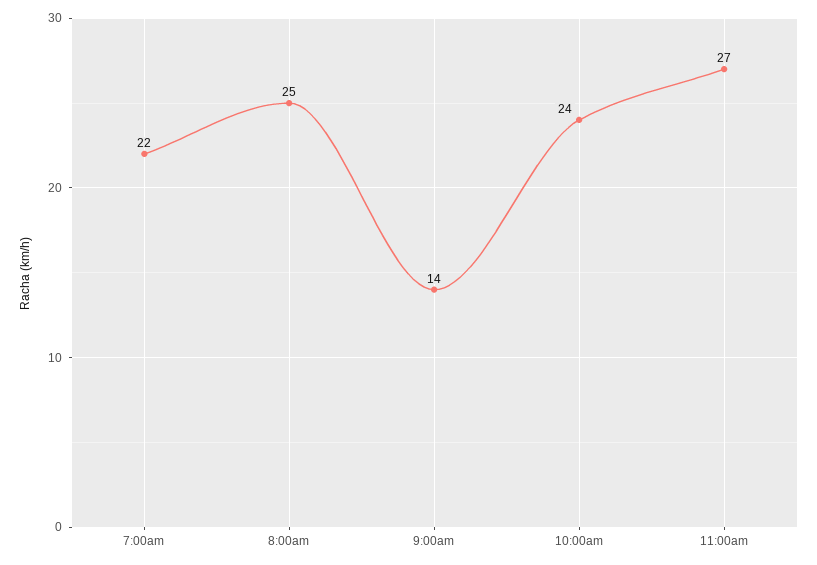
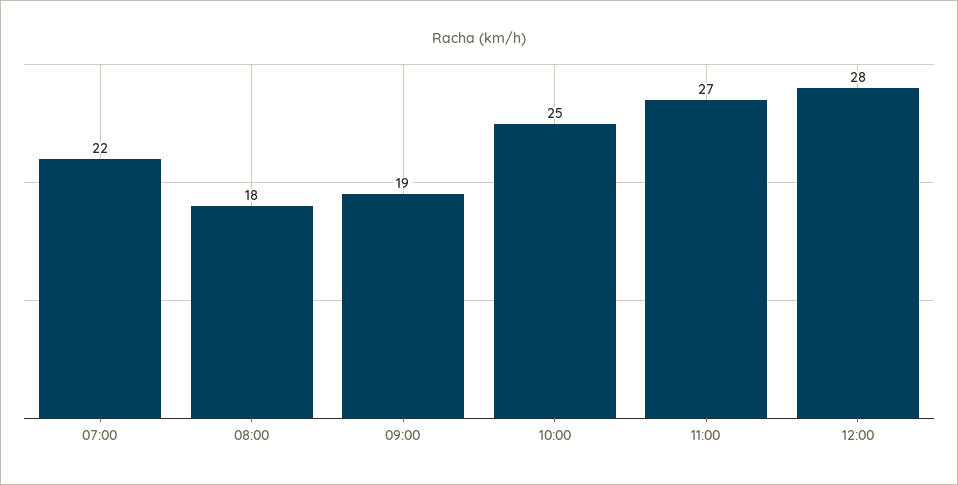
8:00am: 25 -> 18
9:00am: 14 -> 19
10:00am: 24 -> 25
12:00: none -> 28

